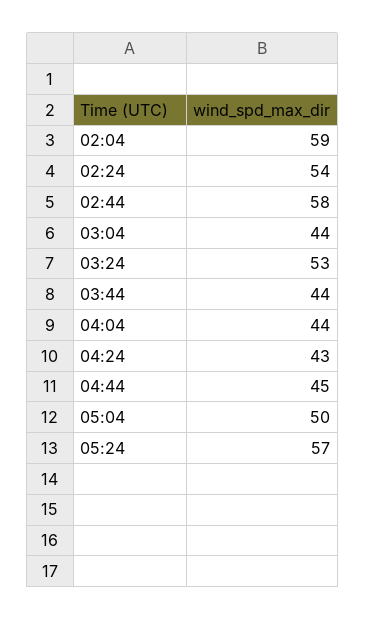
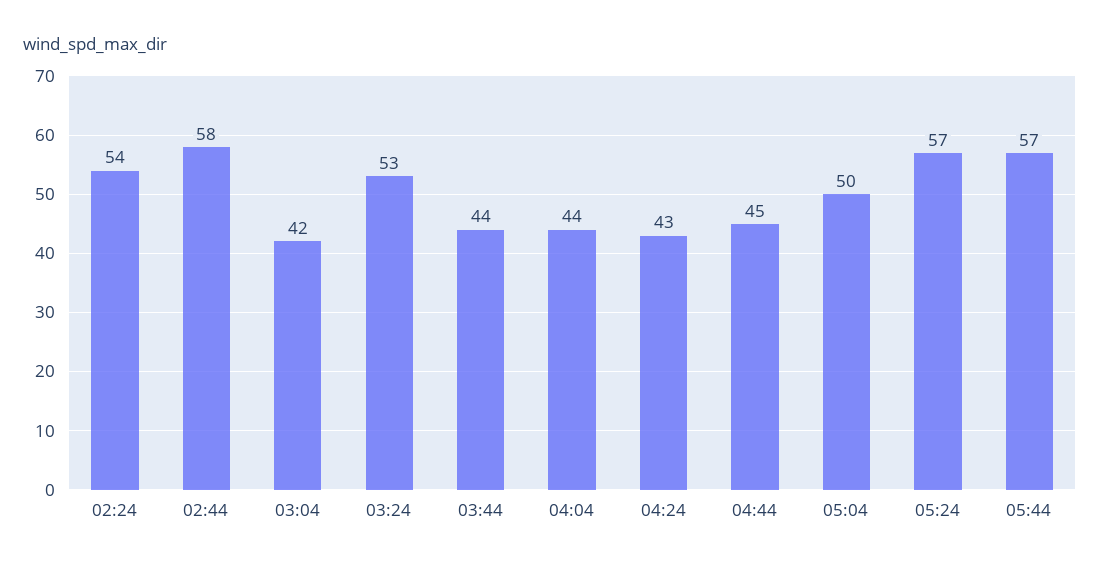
02:04: 59 -> none
03:04: 44 -> 42
05:44: none -> 57

